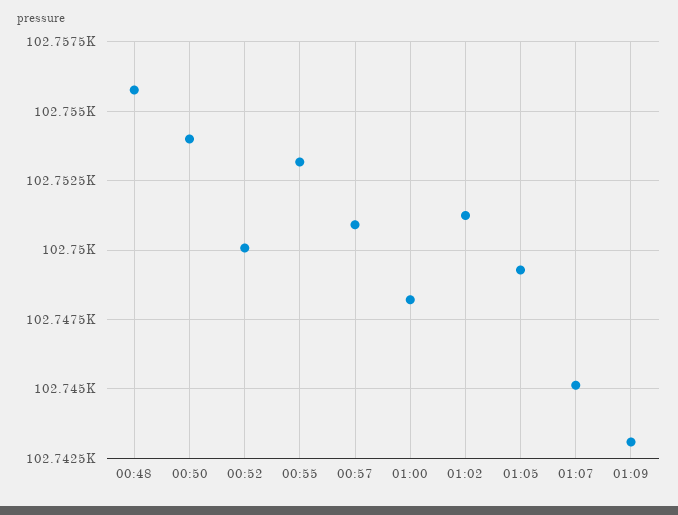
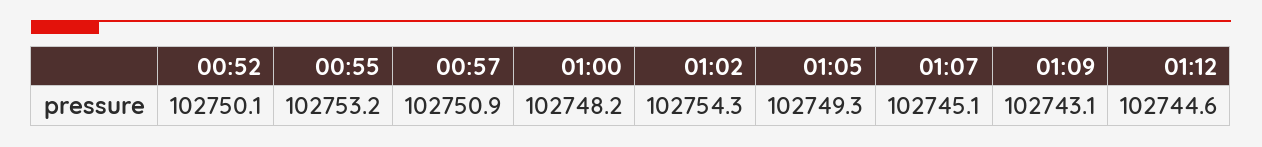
00:48: 102755.75 -> none
00:50: 102754 -> none
01:02: 102751.25 -> 102754.3
01:12: none -> 102744.6

